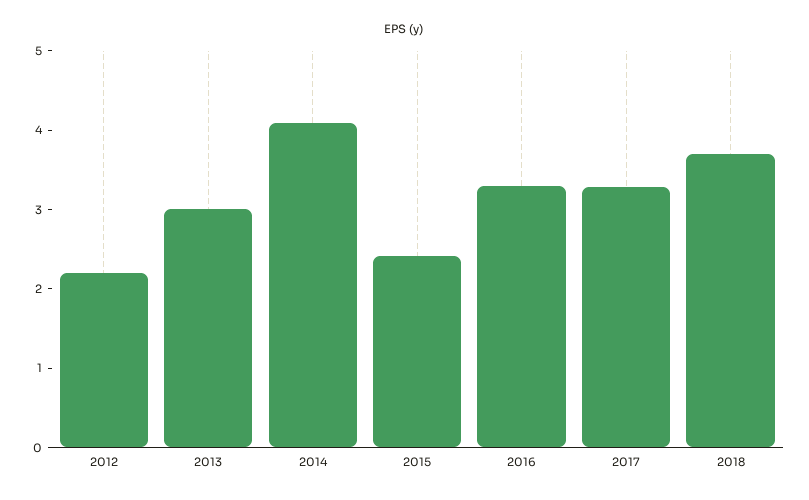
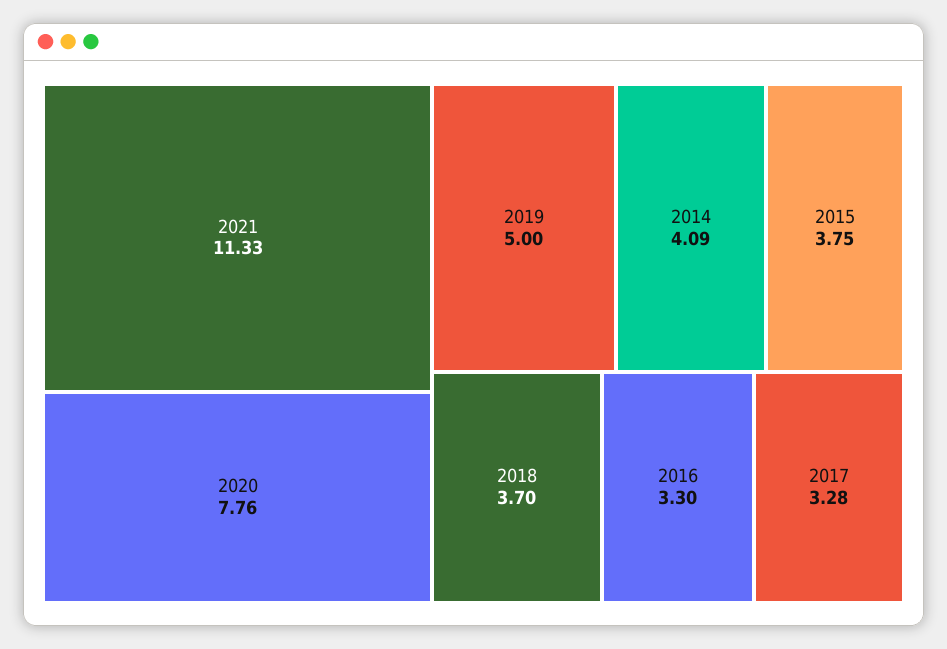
2012: 2.2 -> none
2013: 3 -> none
2015: 2.4 -> 3.75
2021: none -> 11.33
2020: none -> 7.76
2019: none -> 5

